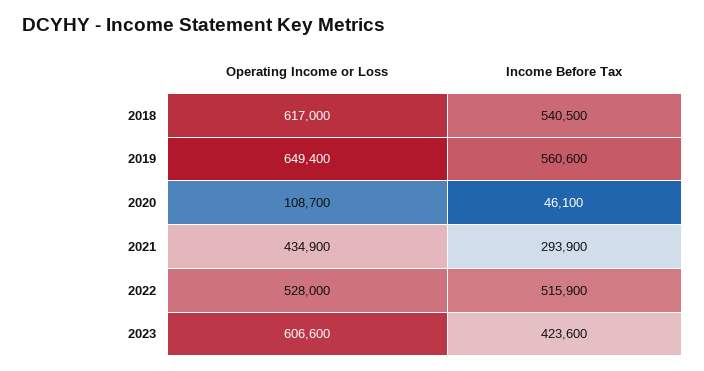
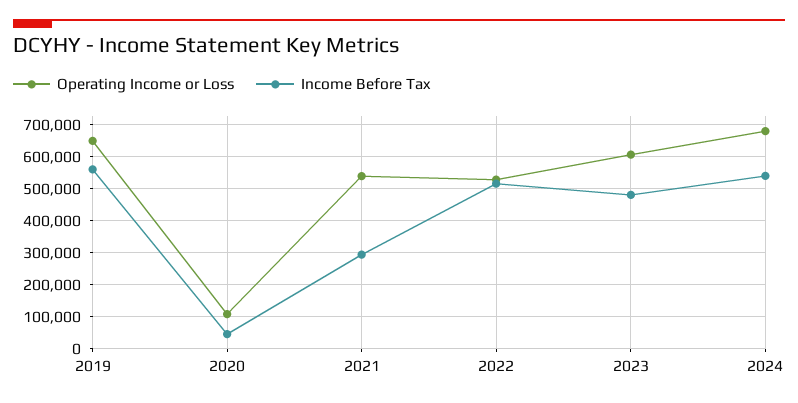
Operating Income or Loss, 2018: 617000 -> none
Income Before Tax, 2018: 540500 -> none
Operating Income or Loss, 2021: 434900 -> 540000
Income Before Tax, 2023: 423600 -> 480000
Operating Income or Loss, 2024: none -> 680000
Income Before Tax, 2024: none -> 540000

